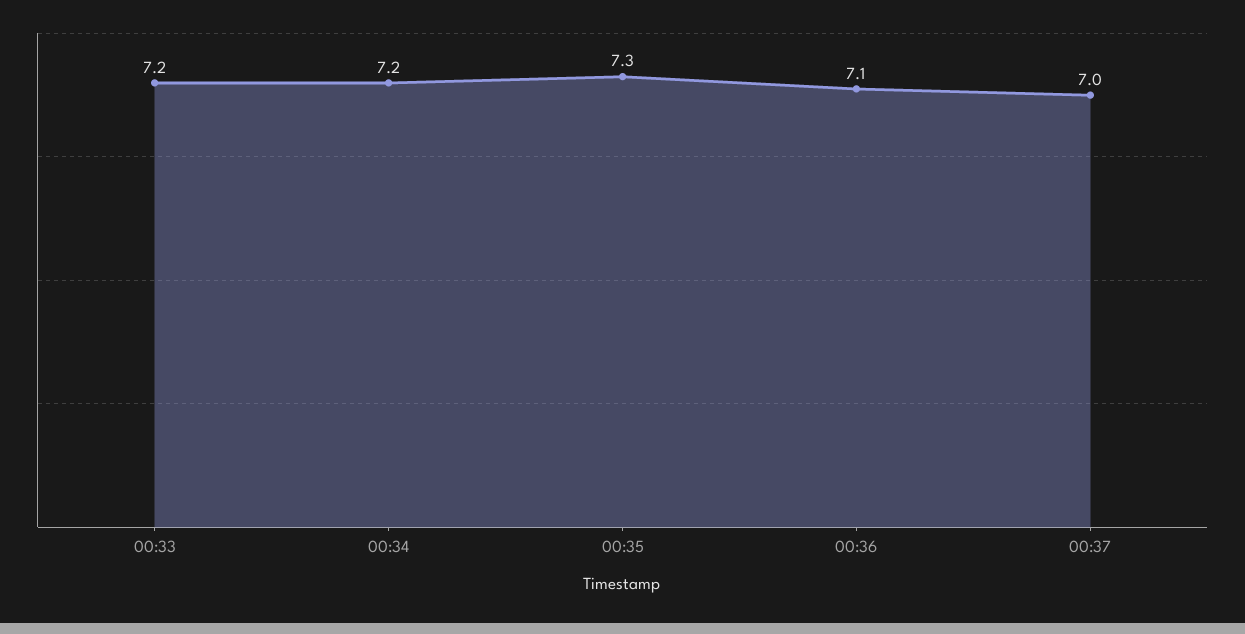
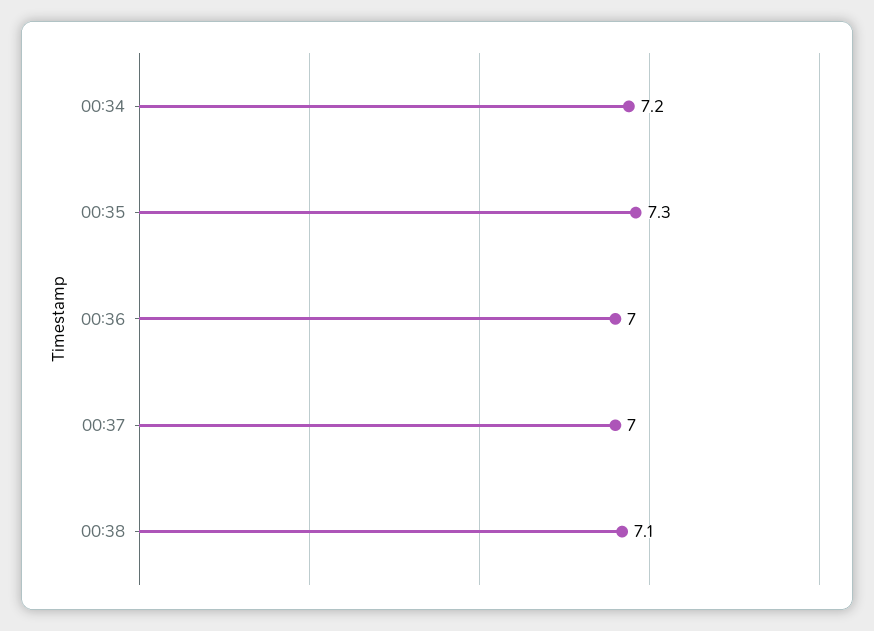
00:33: 7.2 -> none
00:36: 7.1 -> 7
00:38: none -> 7.1

